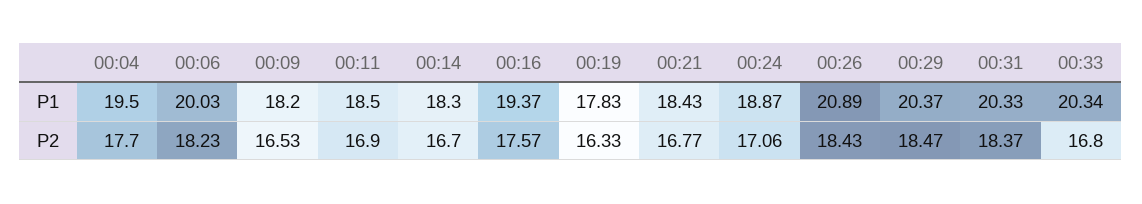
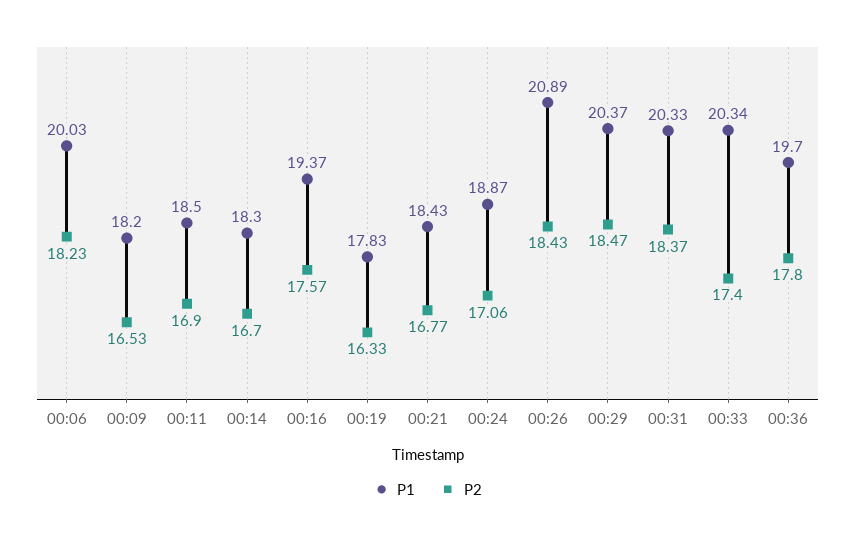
P1, 00:04: 19.5 -> none
P2, 00:04: 17.7 -> none
P2, 00:33: 16.8 -> 17.4
P1, 00:36: none -> 19.7
P2, 00:36: none -> 17.8

